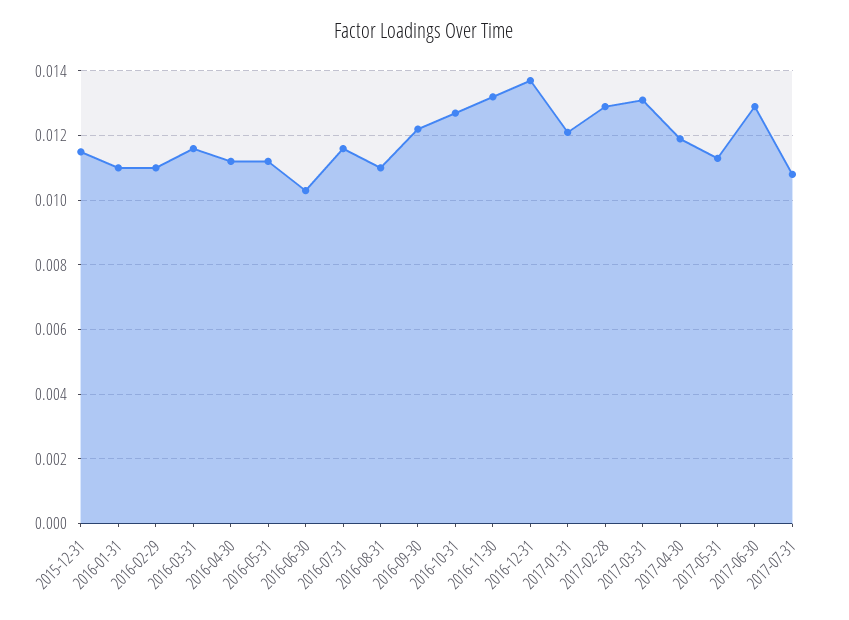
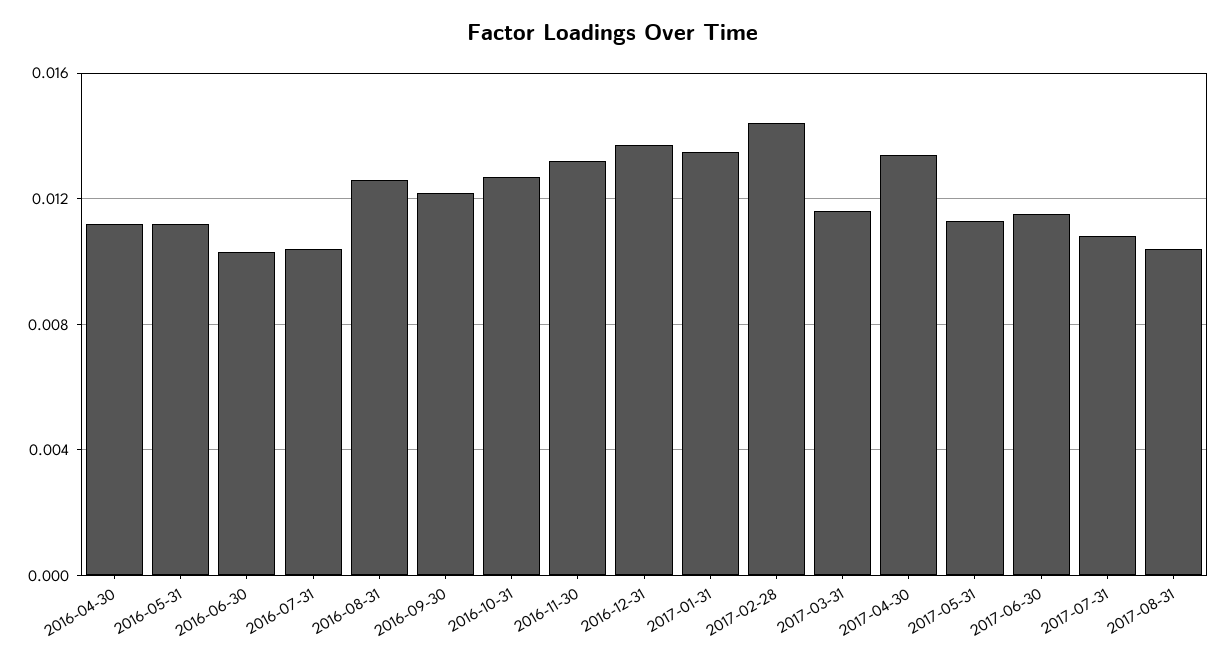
2015-12-31: 0.0115 -> none
2016-01-31: 0.011 -> none
2016-02-29: 0.011 -> none
2016-03-31: 0.0115 -> none
2016-07-31: 0.0115 -> 0.0105
2016-08-31: 0.011 -> 0.0125
2017-01-31: 0.012 -> 0.0135
2017-02-28: 0.013 -> 0.0145
2017-03-31: 0.013 -> 0.0115
2017-04-30: 0.012 -> 0.0135
2017-06-30: 0.013 -> 0.0115
2017-08-31: none -> 0.0105

